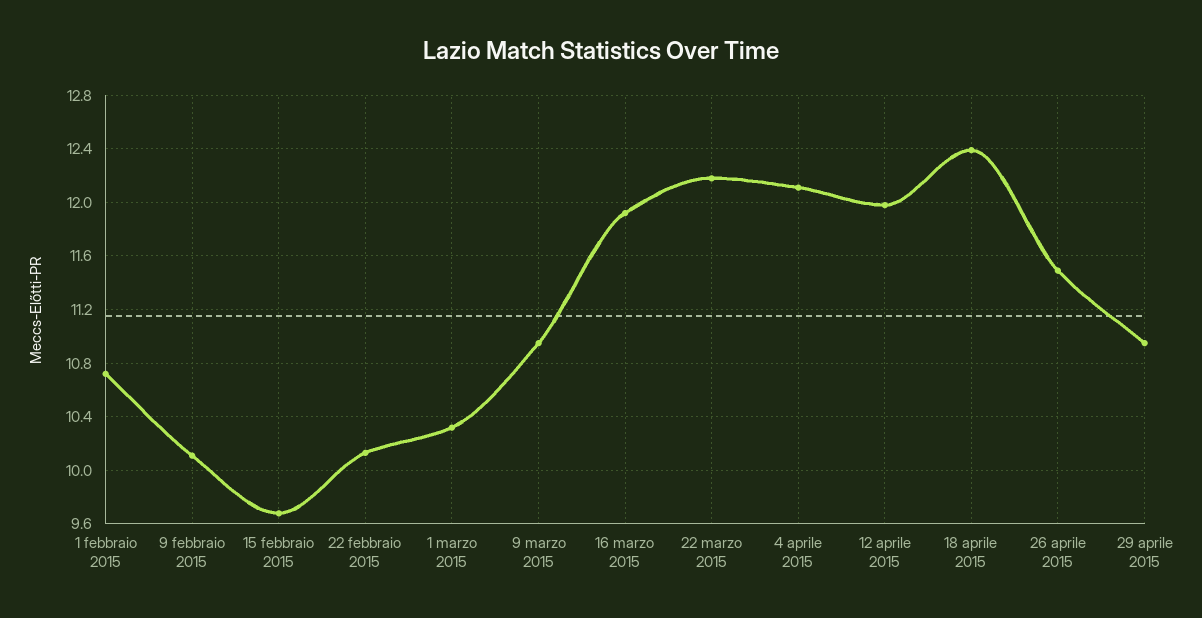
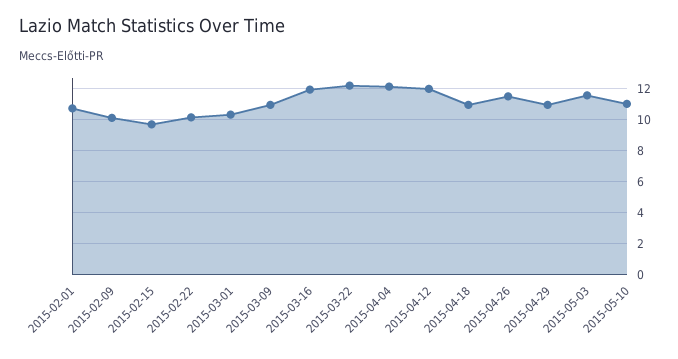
18 aprile 2015: 12.4 -> 11
2015-05-03: none -> 11.5
2015-05-10: none -> 11

